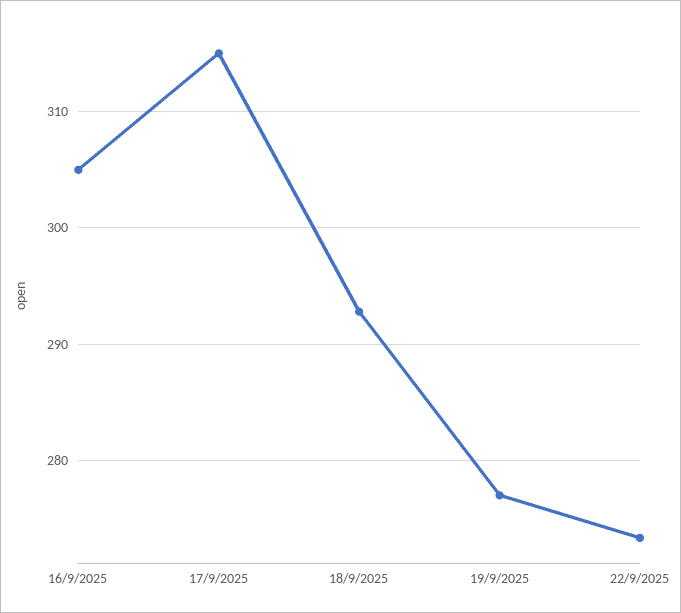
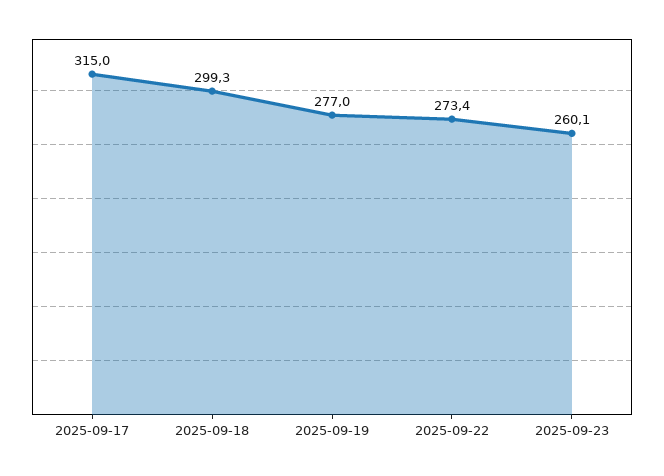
16/9/2025: 305 -> none
18/9/2025: 293 -> 299.3
2025-09-23: none -> 260.1

